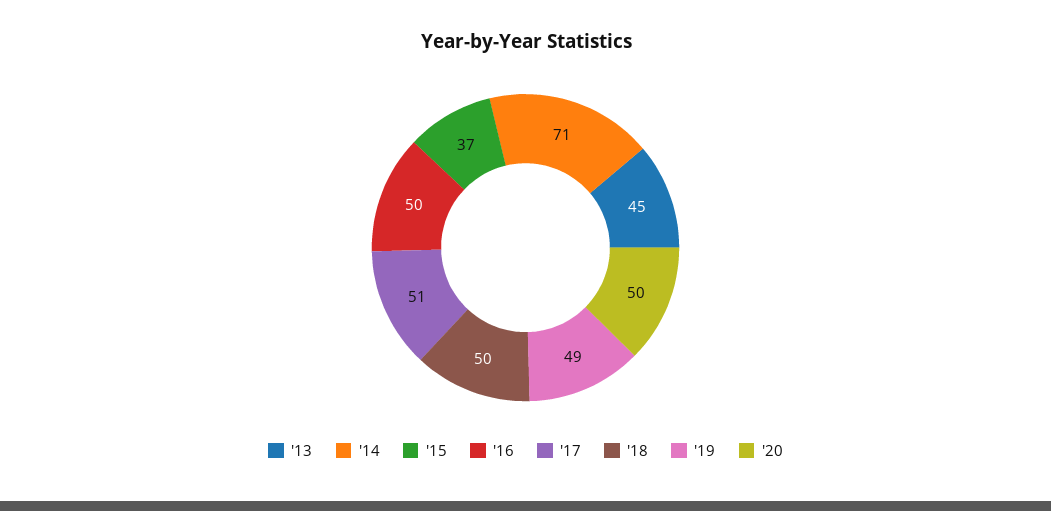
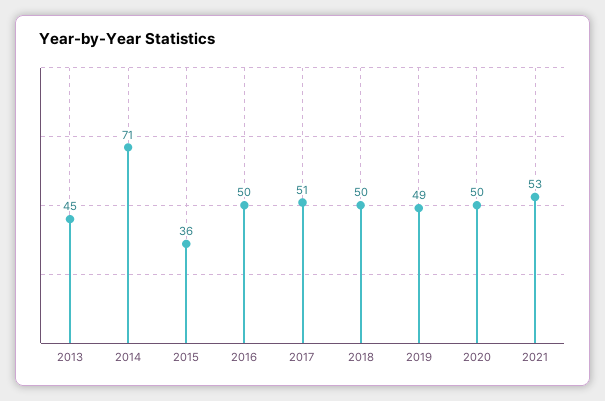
'15: 37 -> 36
2021: none -> 53

